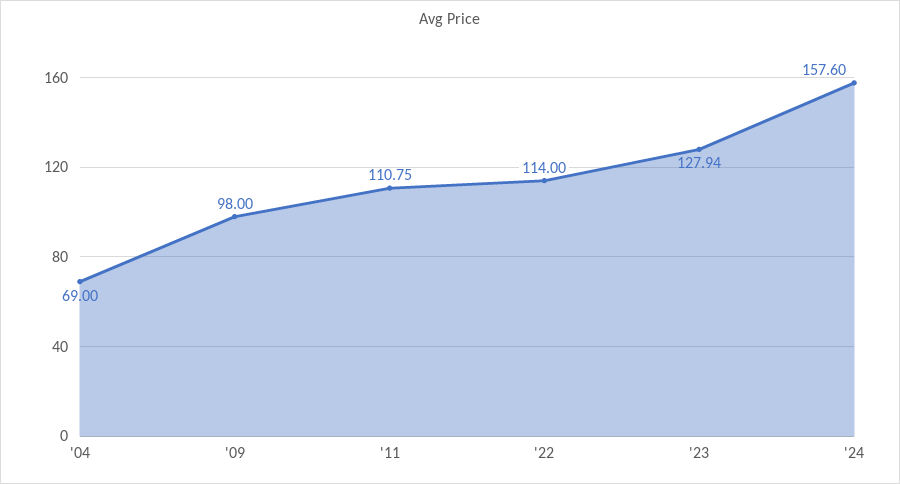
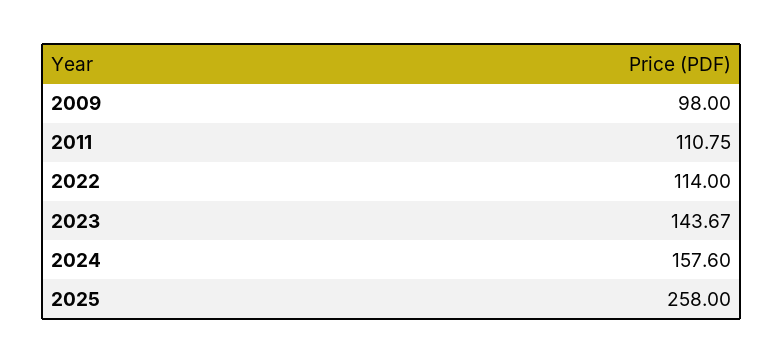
'04: 69 -> none
'23: 127.94 -> 143.67
2025: none -> 258

